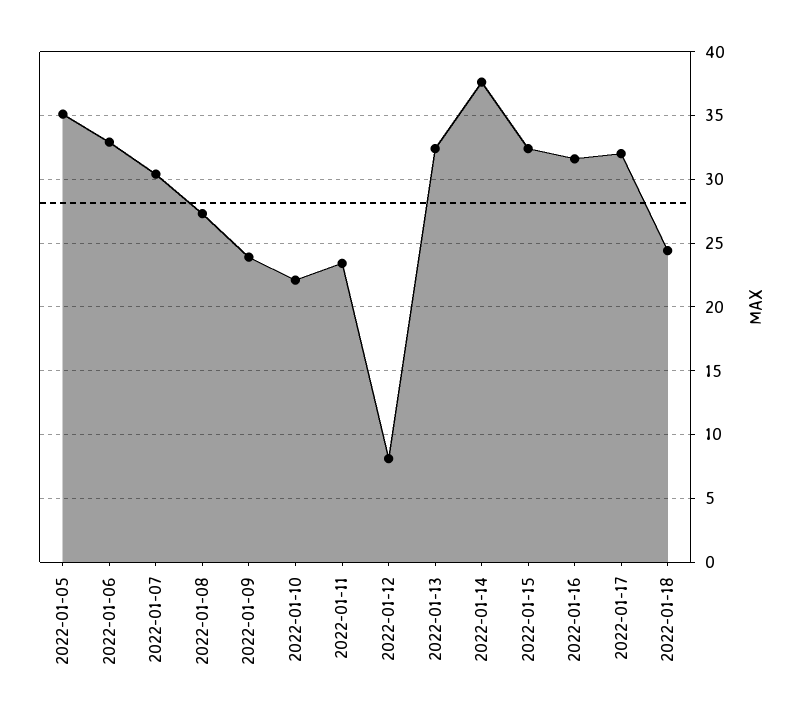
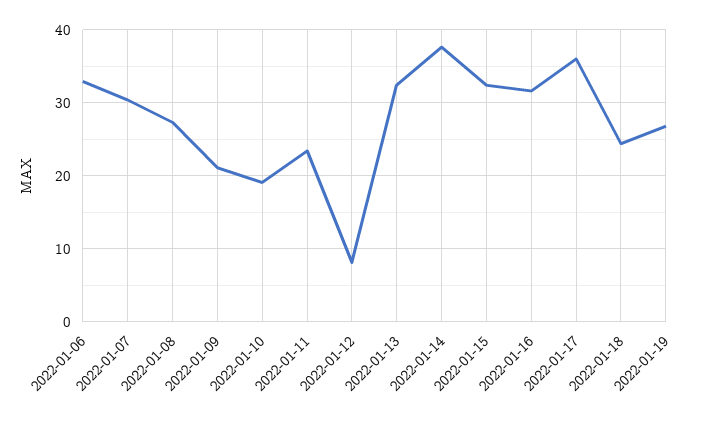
2022-01-05: 35 -> none
2022-01-09: 24 -> 21
2022-01-10: 22 -> 19
2022-01-17: 32 -> 36
2022-01-19: none -> 27

